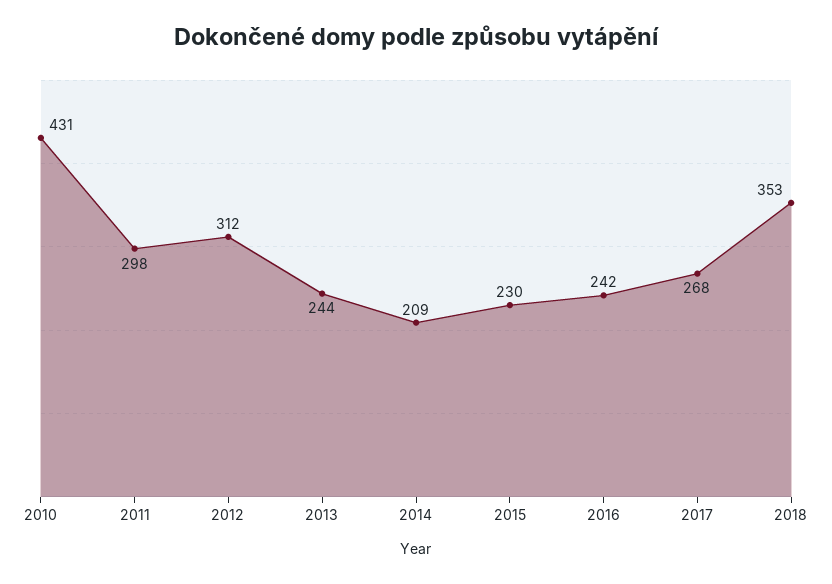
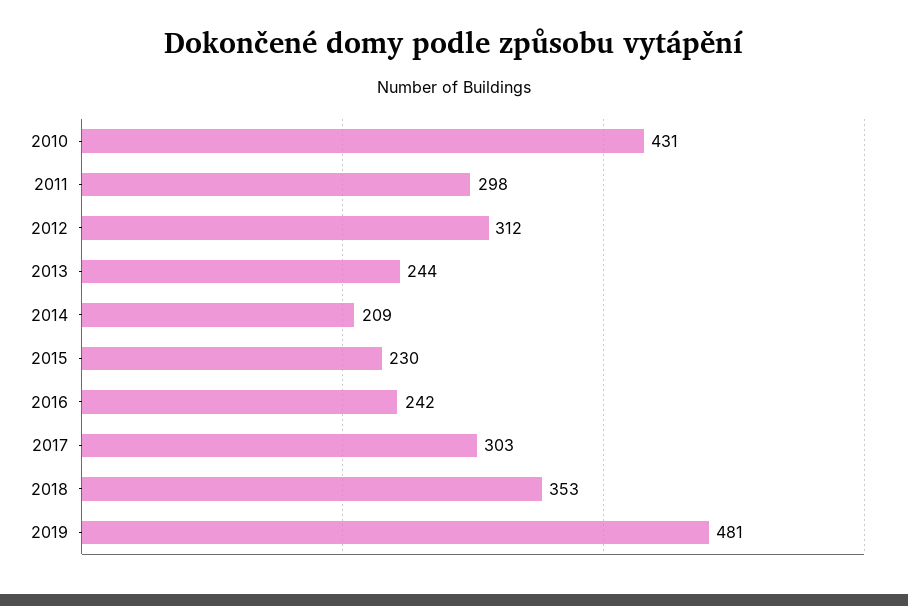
2017: 268 -> 303
2019: none -> 481

